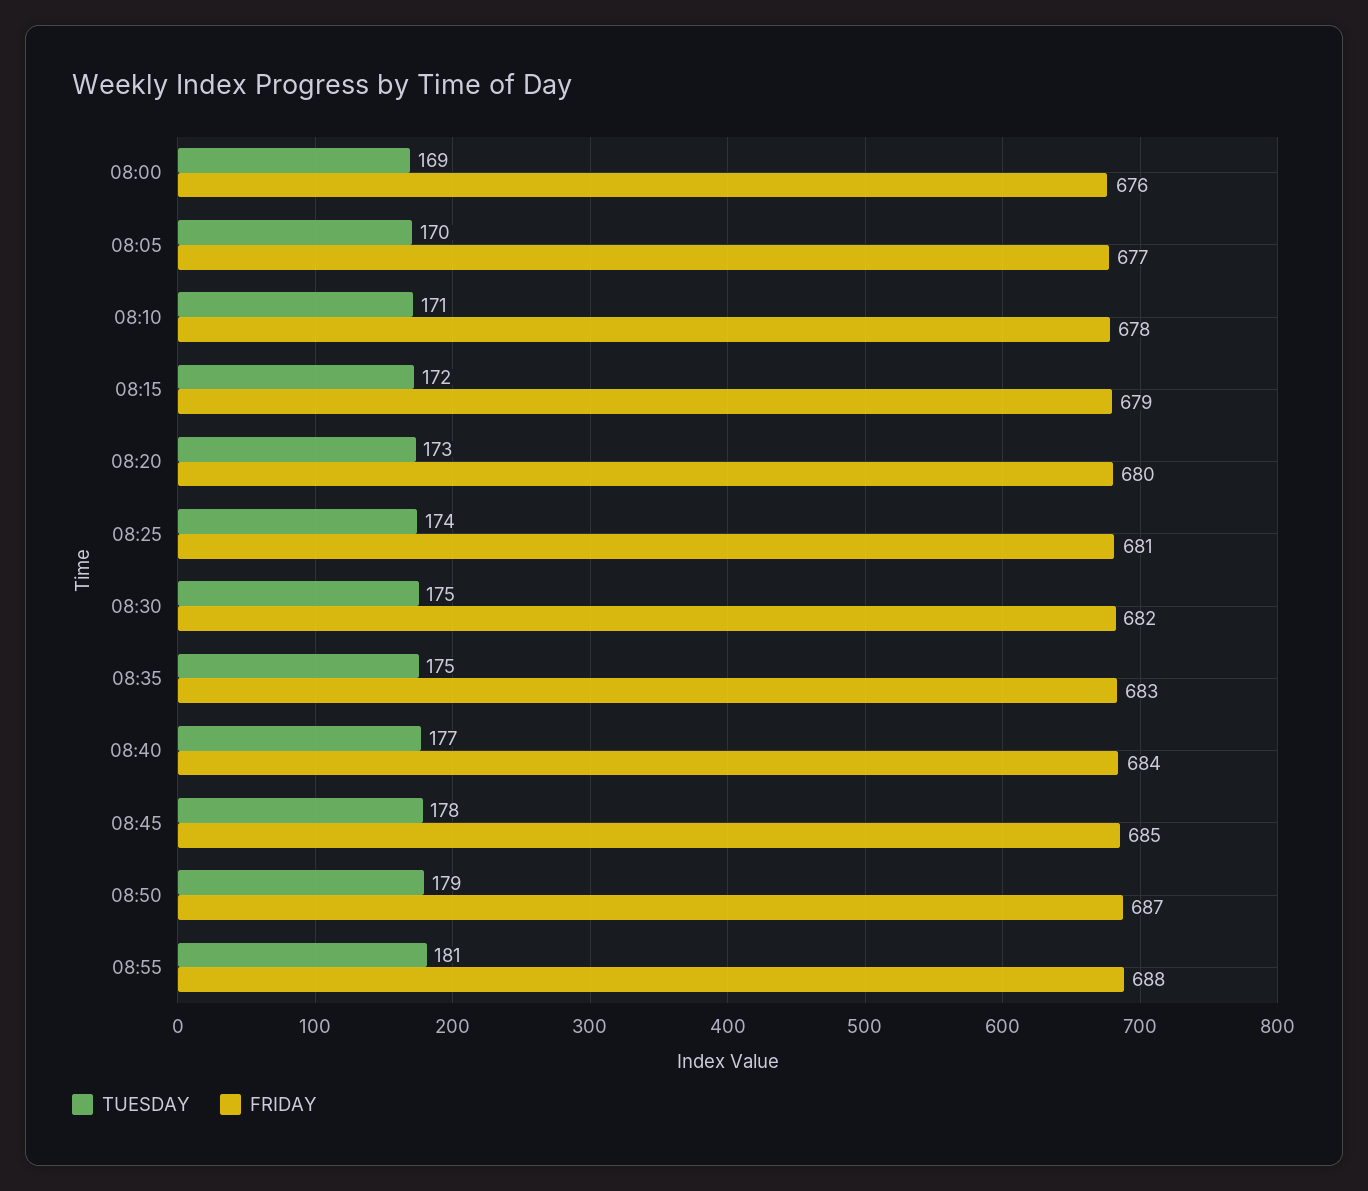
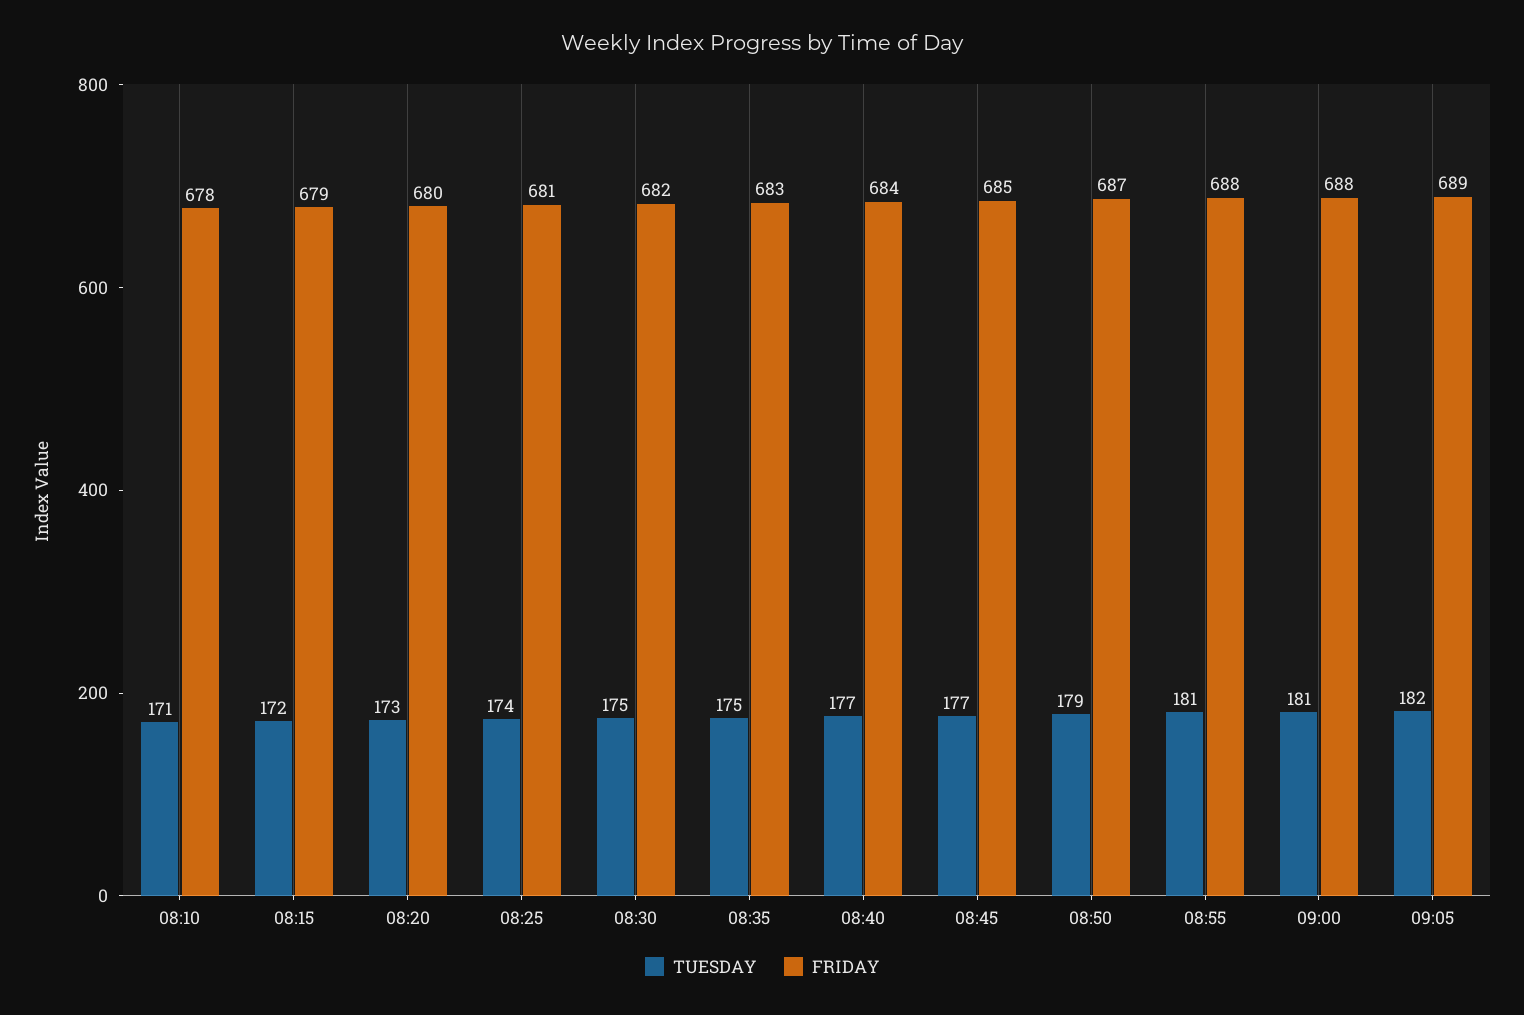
TUESDAY, 08:00: 169 -> none
FRIDAY, 08:00: 676 -> none
TUESDAY, 08:05: 170 -> none
FRIDAY, 08:05: 677 -> none
TUESDAY, 08:45: 178 -> 177
TUESDAY, 09:00: none -> 181
FRIDAY, 09:00: none -> 688
TUESDAY, 09:05: none -> 182
FRIDAY, 09:05: none -> 689

